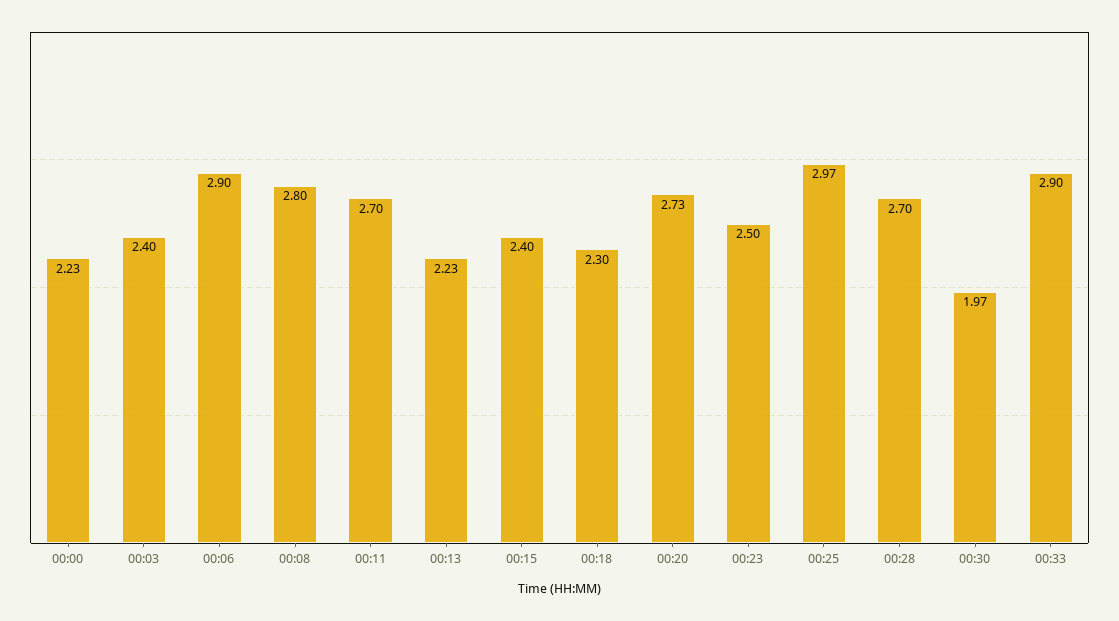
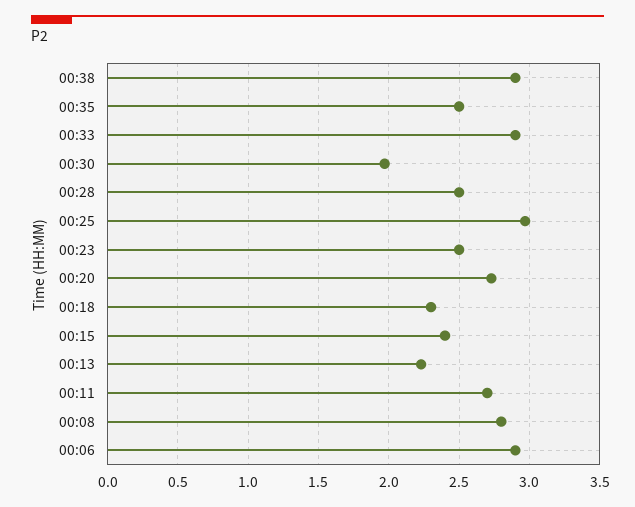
00:00: 2.23 -> none
00:03: 2.4 -> none
00:28: 2.7 -> 2.5
00:38: none -> 2.9
00:35: none -> 2.5

